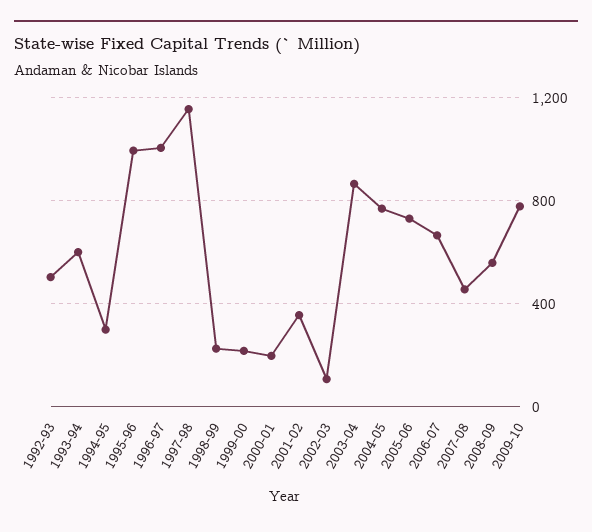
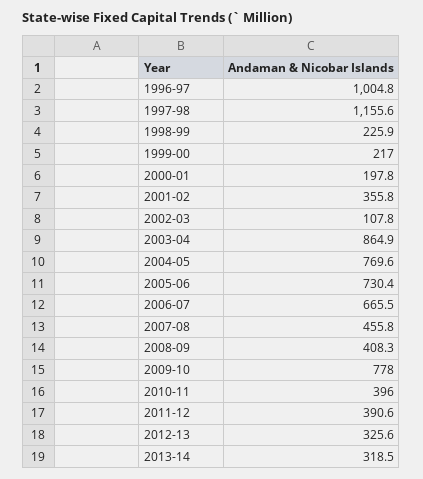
1992-93: 500 -> none
1993-94: 600 -> none
1994-95: 300 -> none
1995-96: 1000 -> none
2008-09: 550 -> 408.3
2010-11: none -> 396
2011-12: none -> 390.6
2012-13: none -> 325.6
2013-14: none -> 318.5

